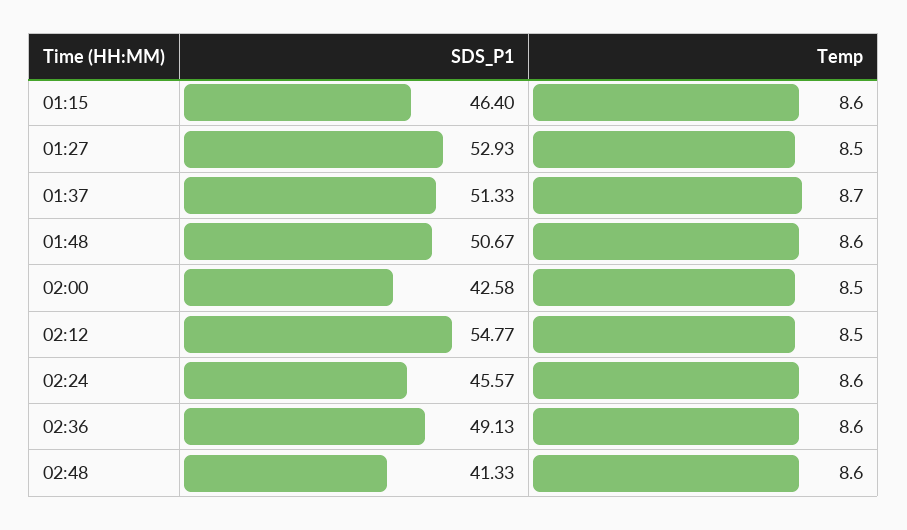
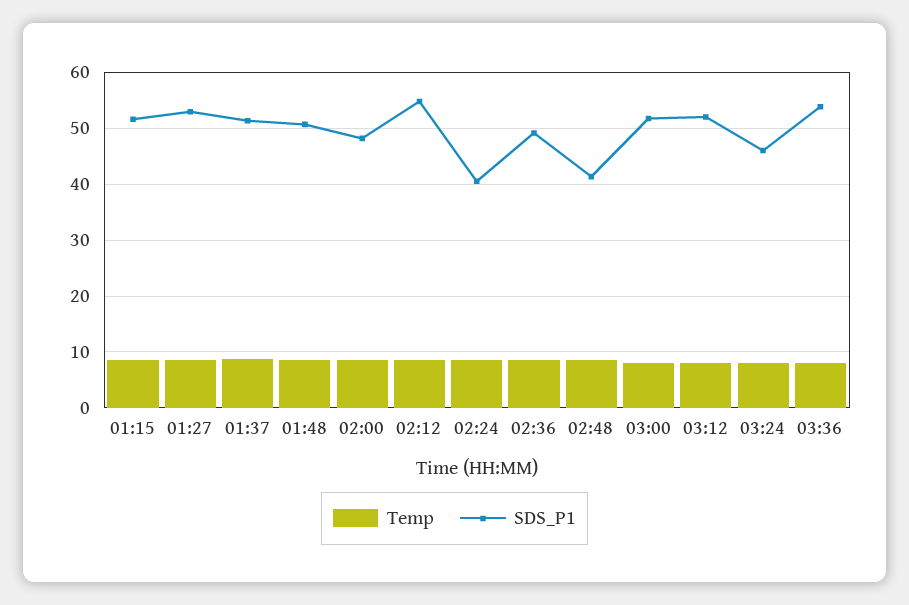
SDS_P1, 01:15: 46.4 -> 52
SDS_P1, 02:00: 42.58 -> 48
SDS_P1, 02:24: 45.57 -> 40
Temp, 03:00: none -> 8
SDS_P1, 03:00: none -> 52
Temp, 03:12: none -> 8
SDS_P1, 03:12: none -> 52
Temp, 03:24: none -> 8
SDS_P1, 03:24: none -> 46
Temp, 03:36: none -> 8
SDS_P1, 03:36: none -> 54

